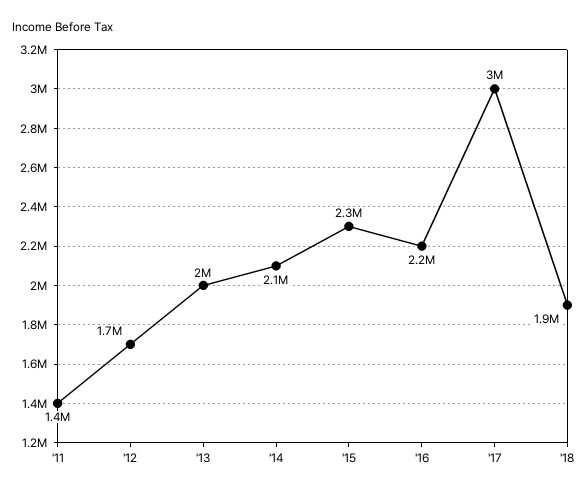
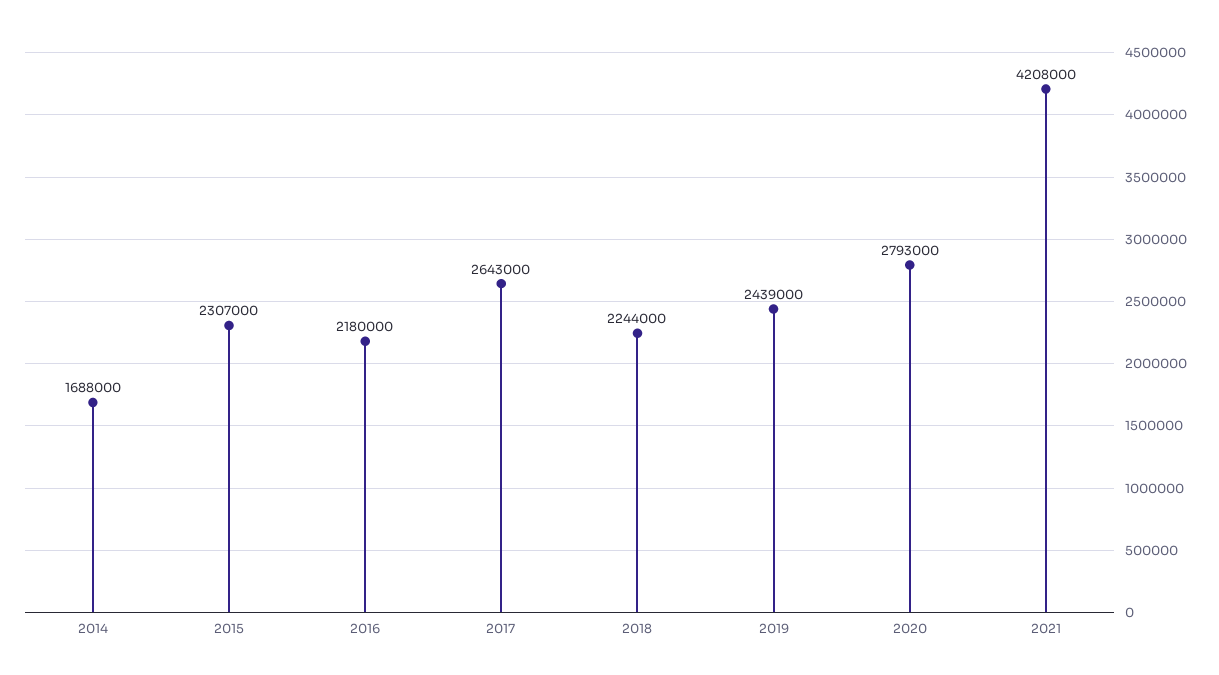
'11: 1400000 -> none
'12: 1700000 -> none
'13: 2000000 -> none
'14: 2100000 -> 1688000
'17: 3000000 -> 2643000
'18: 1900000 -> 2244000
2019: none -> 2439000
2020: none -> 2793000
2021: none -> 4208000

